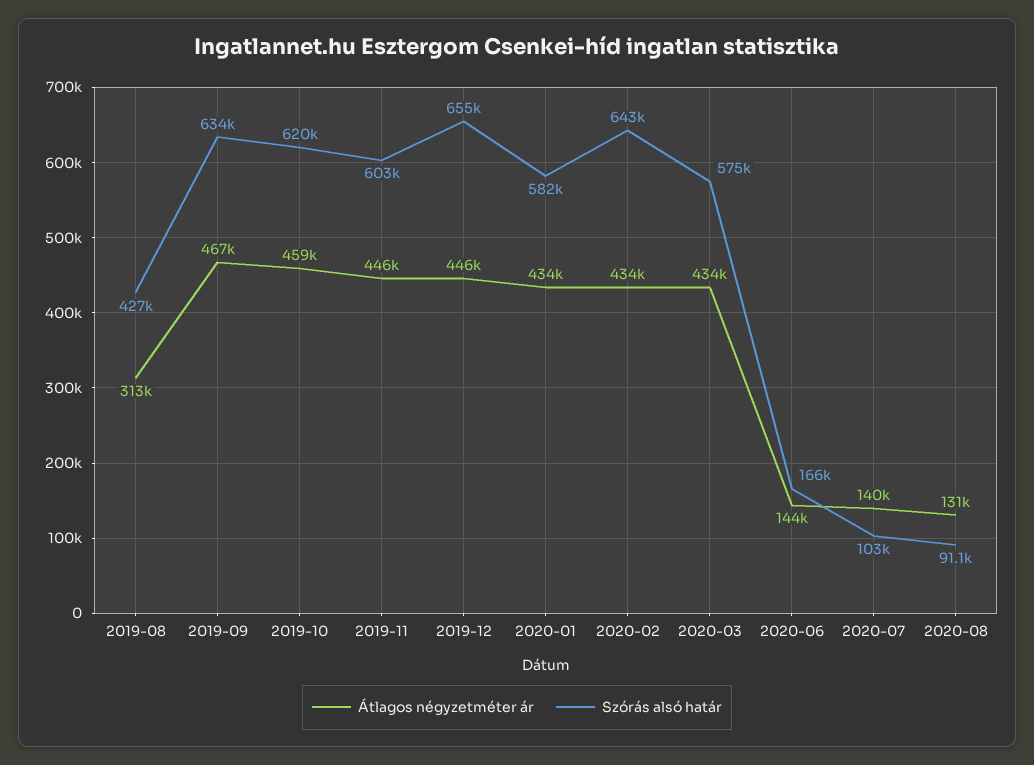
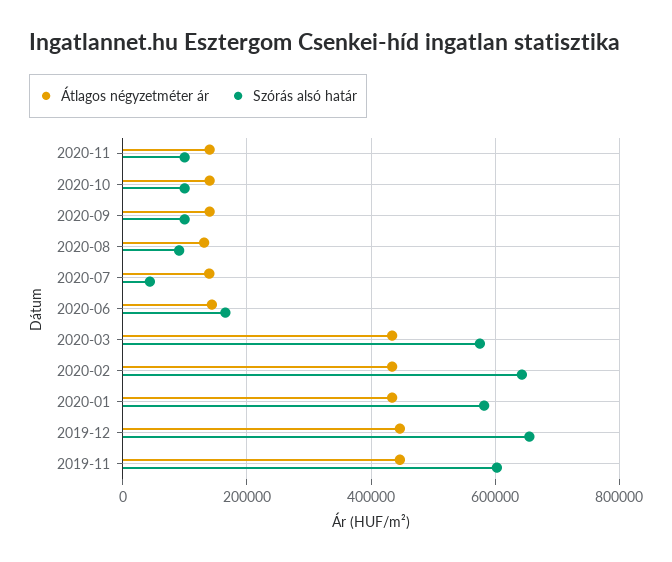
Átlagos négyzetméter ár, 2019-08: 313000 -> none
Szórás alsó határ, 2019-08: 427000 -> none
Átlagos négyzetméter ár, 2019-09: 467000 -> none
Szórás alsó határ, 2019-09: 634000 -> none
Átlagos négyzetméter ár, 2019-10: 459000 -> none
Szórás alsó határ, 2019-10: 620000 -> none
Szórás alsó határ, 2020-07: 103000 -> 40000
Átlagos négyzetméter ár, 2020-11: none -> 140000
Szórás alsó határ, 2020-11: none -> 100000
Átlagos négyzetméter ár, 2020-10: none -> 140000
Szórás alsó határ, 2020-10: none -> 100000
Átlagos négyzetméter ár, 2020-09: none -> 140000
Szórás alsó határ, 2020-09: none -> 100000

